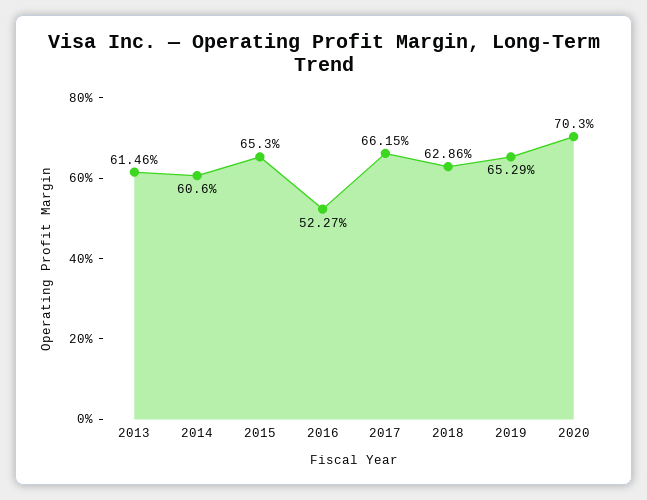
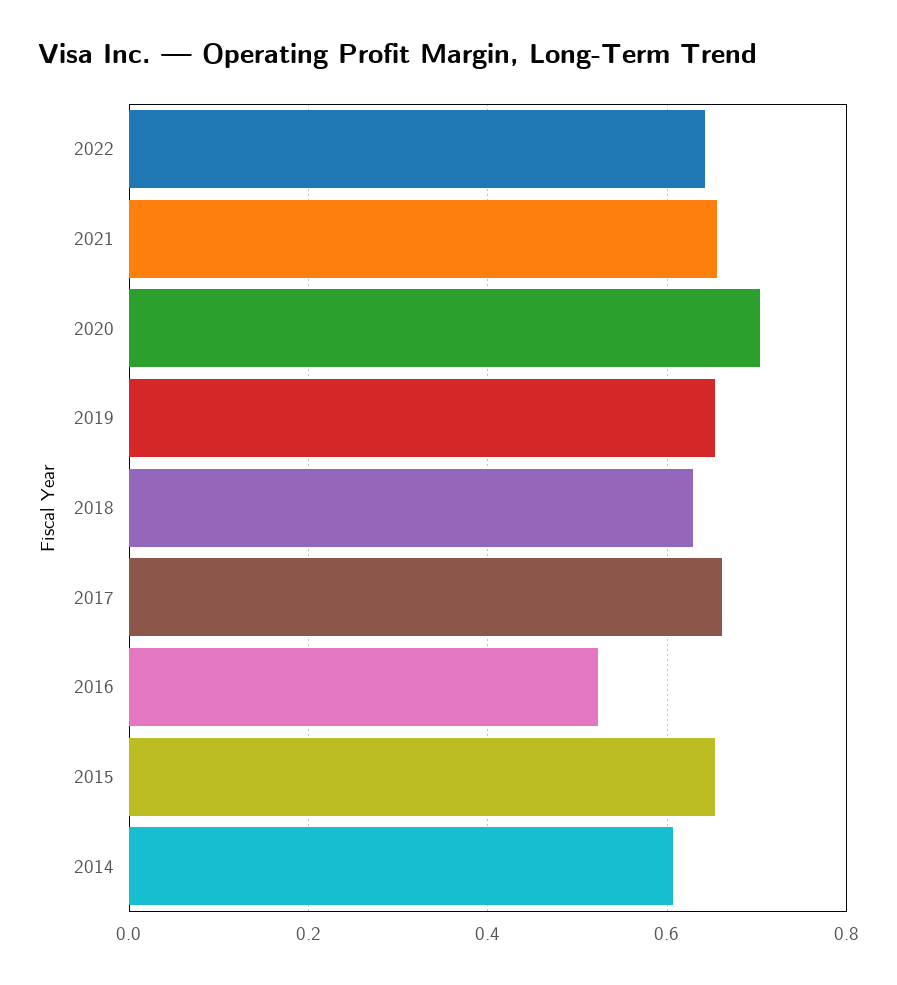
2013: 0.6146 -> none
2022: none -> 0.64
2021: none -> 0.66

